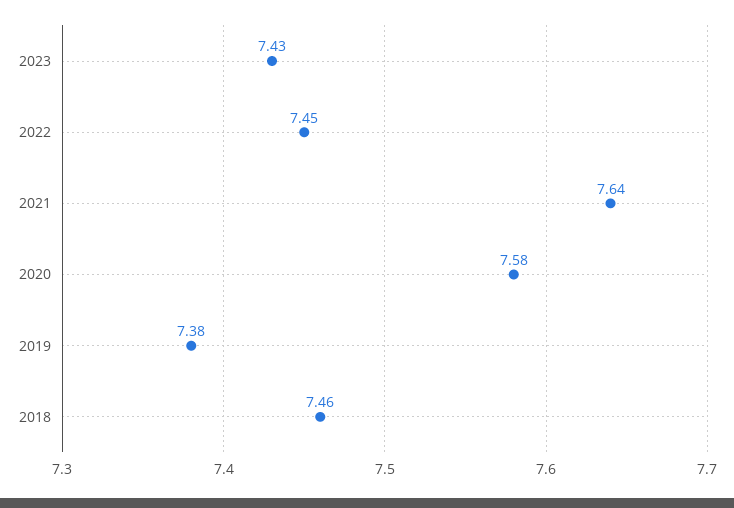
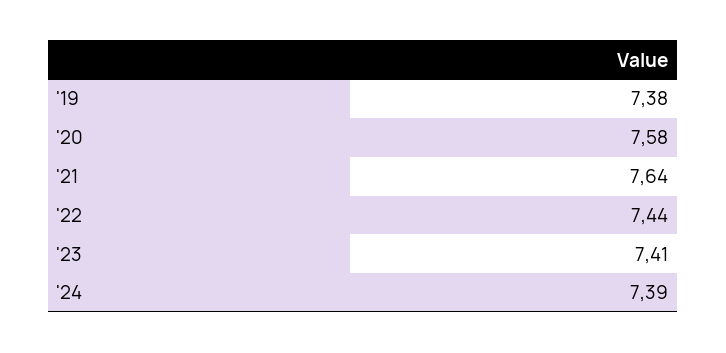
2023: 7.43 -> 7.41
2022: 7.45 -> 7.44
2018: 7.46 -> none
'24: none -> 7.39

